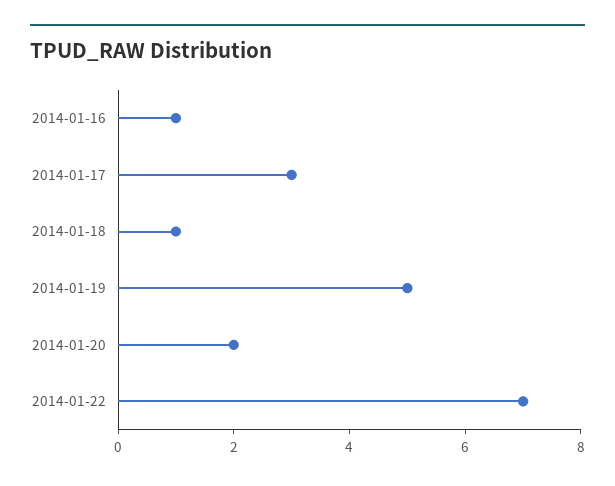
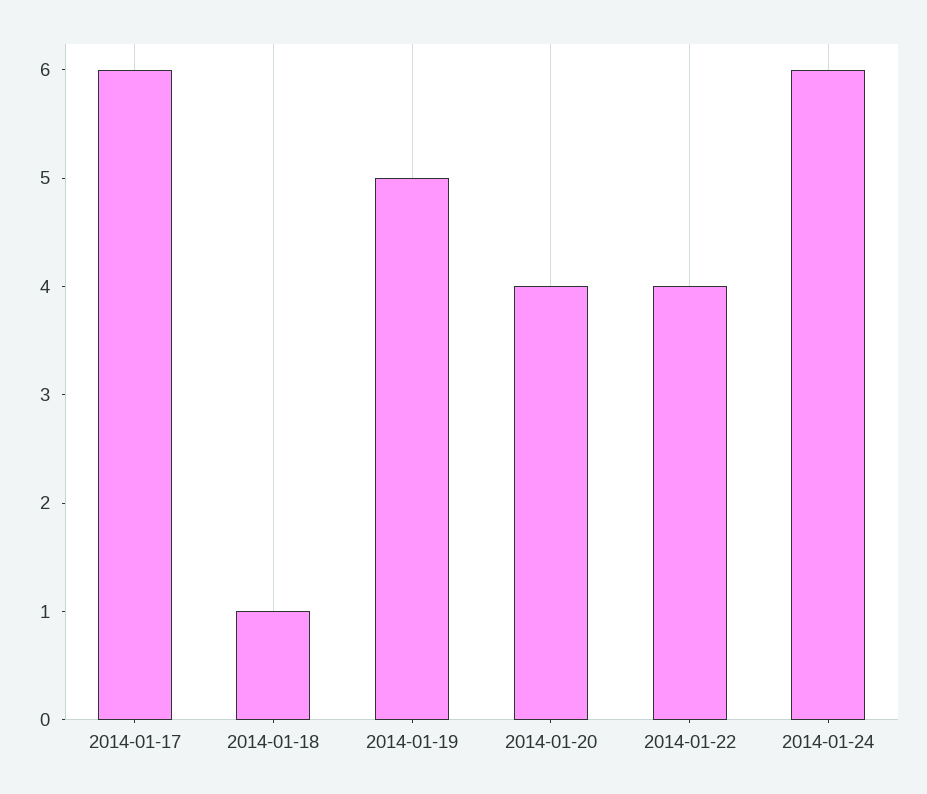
2014-01-16: 1 -> none
2014-01-17: 3 -> 6
2014-01-20: 2 -> 4
2014-01-22: 7 -> 4
2014-01-24: none -> 6

